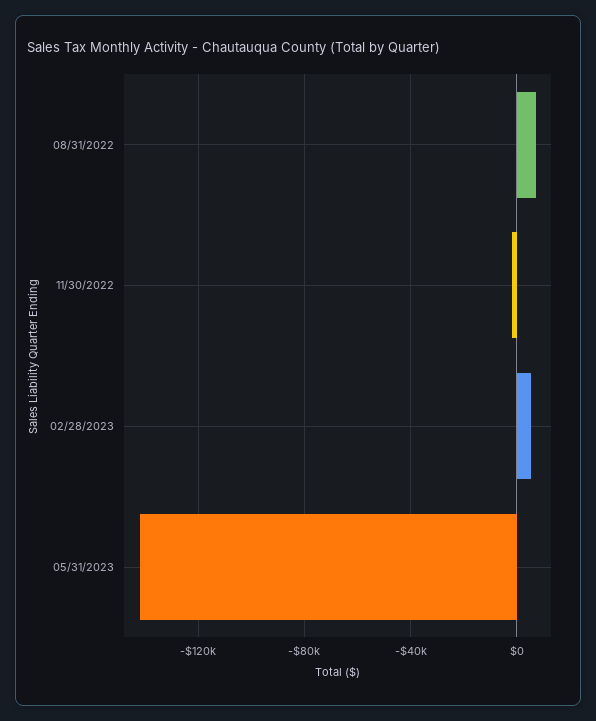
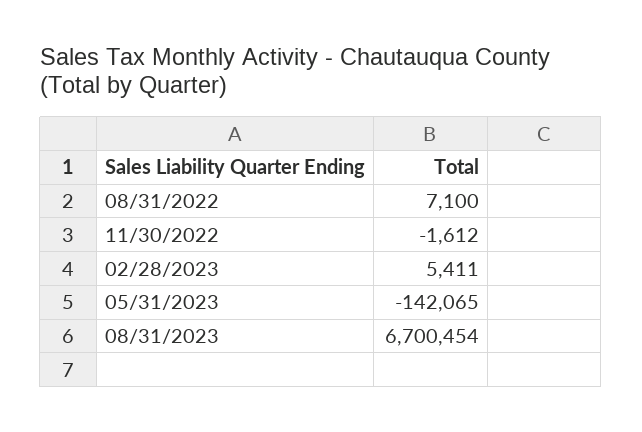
08/31/2023: none -> 6700454

